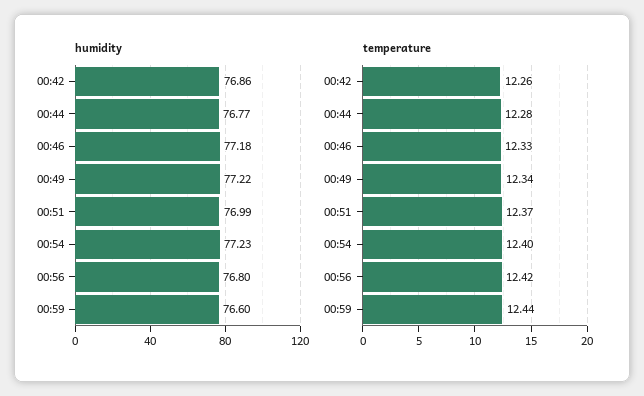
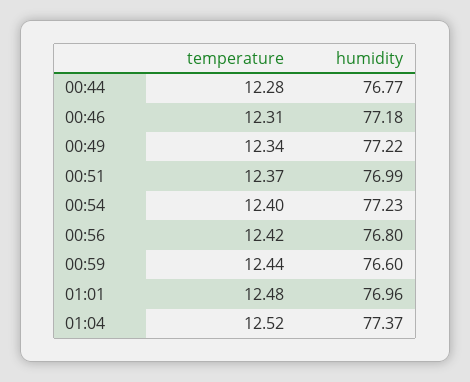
humidity, 00:42: 76.86 -> none
temperature, 00:42: 12.26 -> none
temperature, 00:46: 12.33 -> 12.31
temperature, 01:01: none -> 12.48
humidity, 01:01: none -> 76.96
temperature, 01:04: none -> 12.52
humidity, 01:04: none -> 77.37

